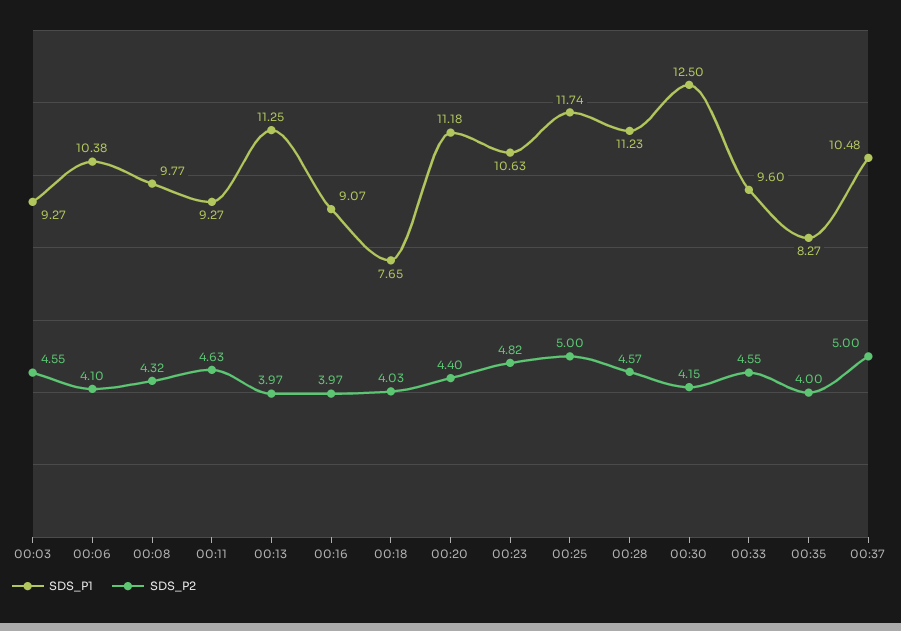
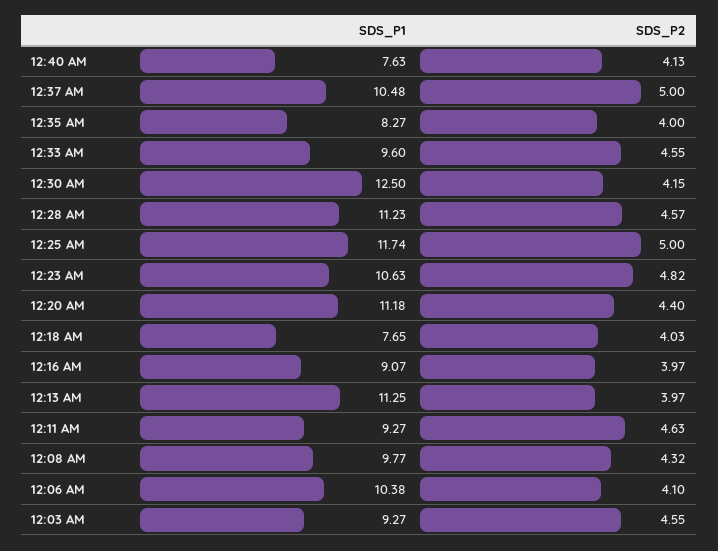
SDS_P1, 12:40 AM: none -> 7.63
SDS_P2, 12:40 AM: none -> 4.13

